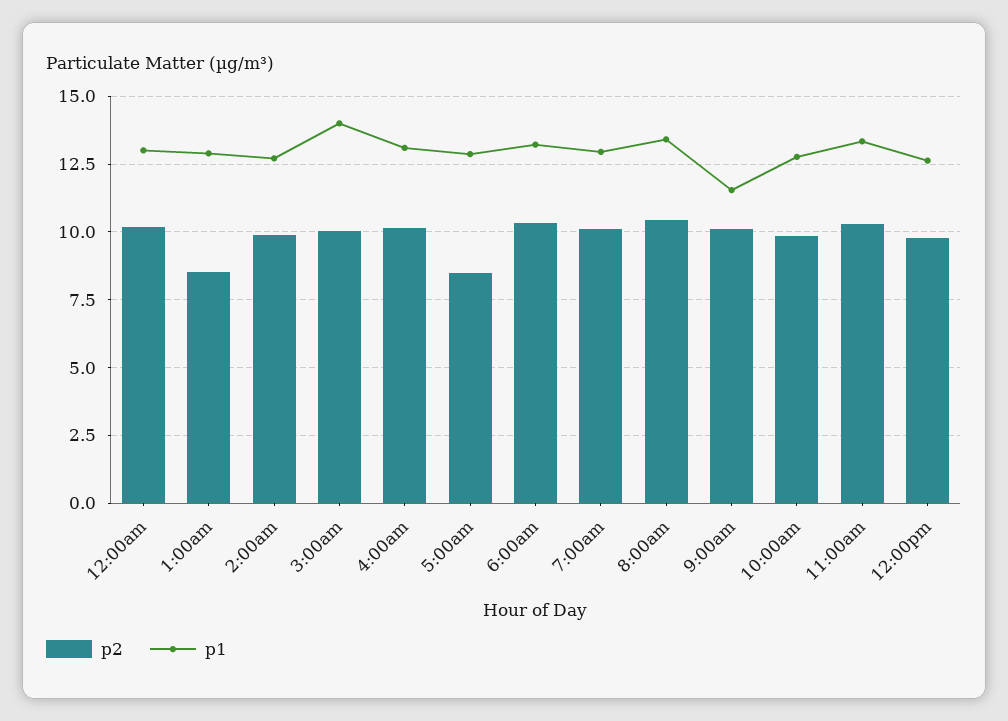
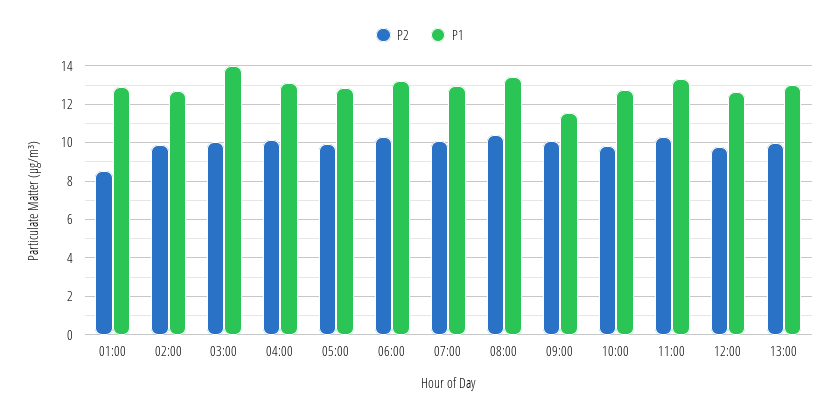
p2, 12:00am: 10.25 -> none
p1, 12:00am: 13 -> none
p2, 5:00am: 8.5 -> 10
p2, 13:00: none -> 10
p1, 13:00: none -> 13

